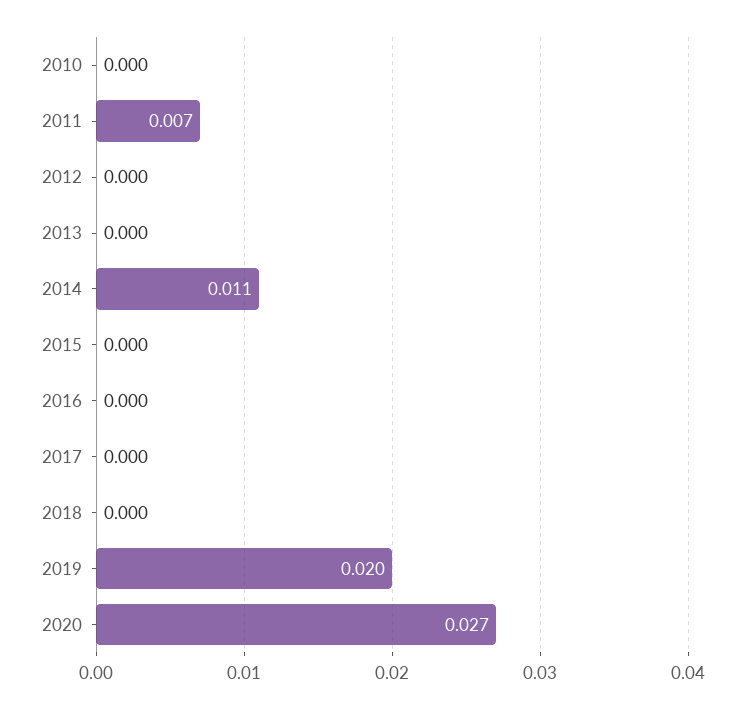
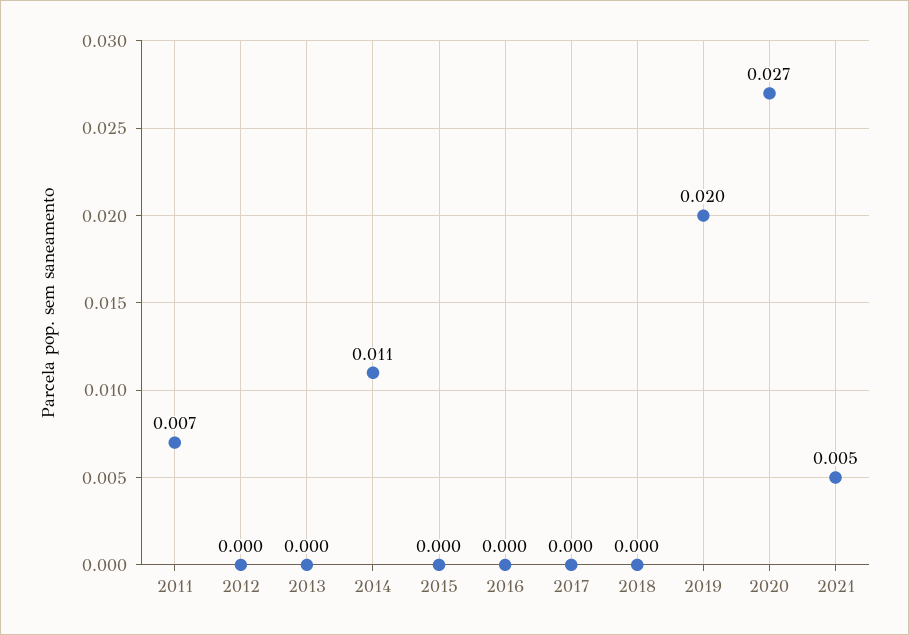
2010: 0 -> none
2021: none -> 0.005

